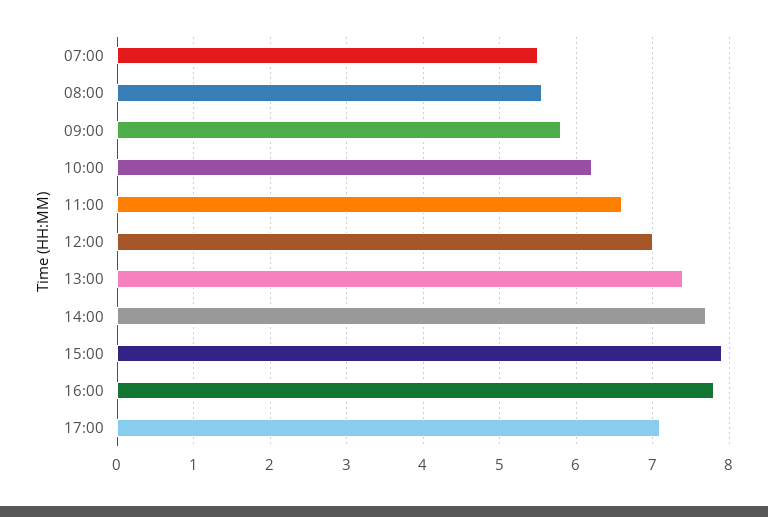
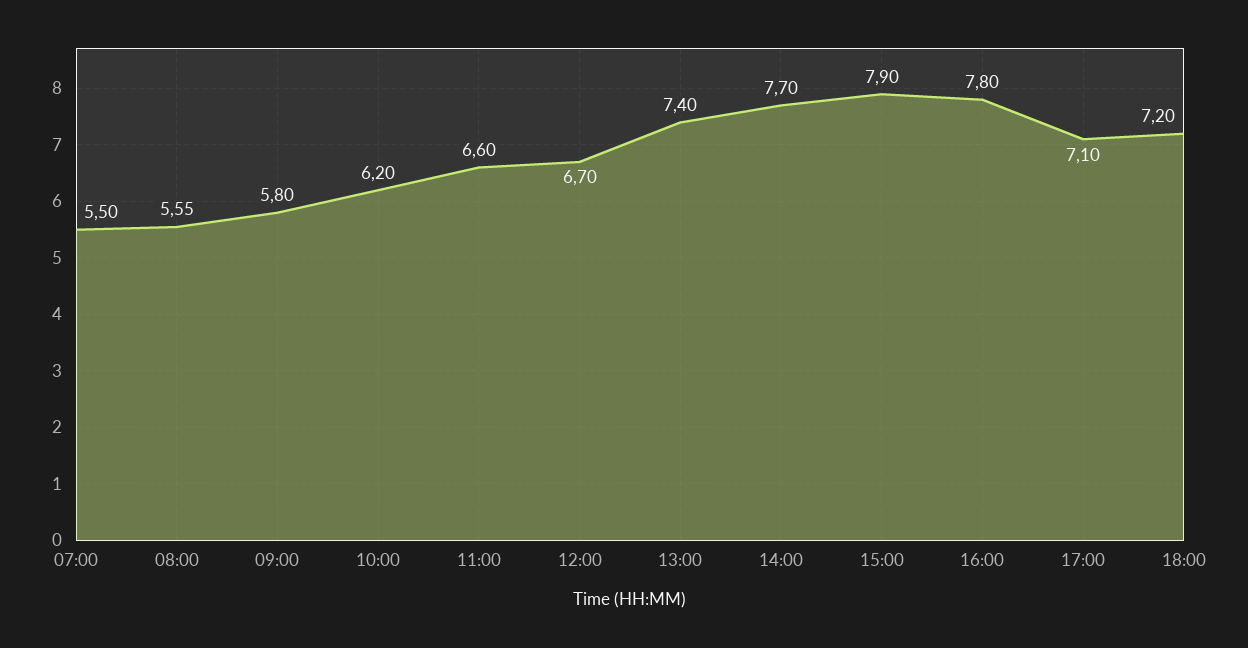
12:00: 7 -> 6.7
18:00: none -> 7.2

